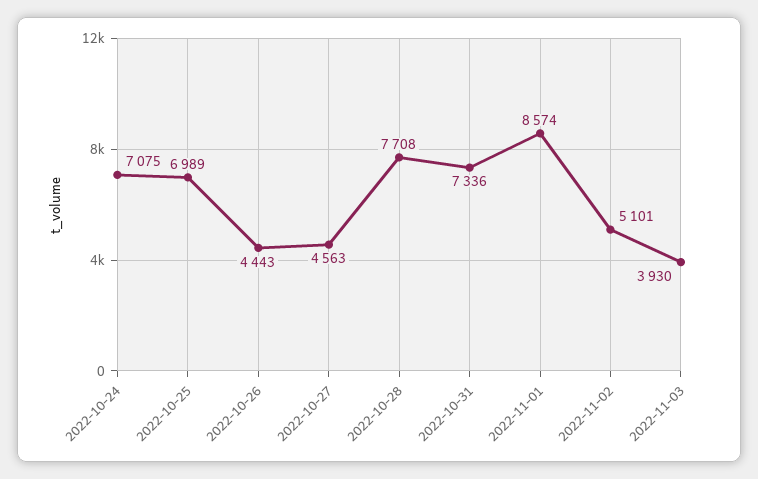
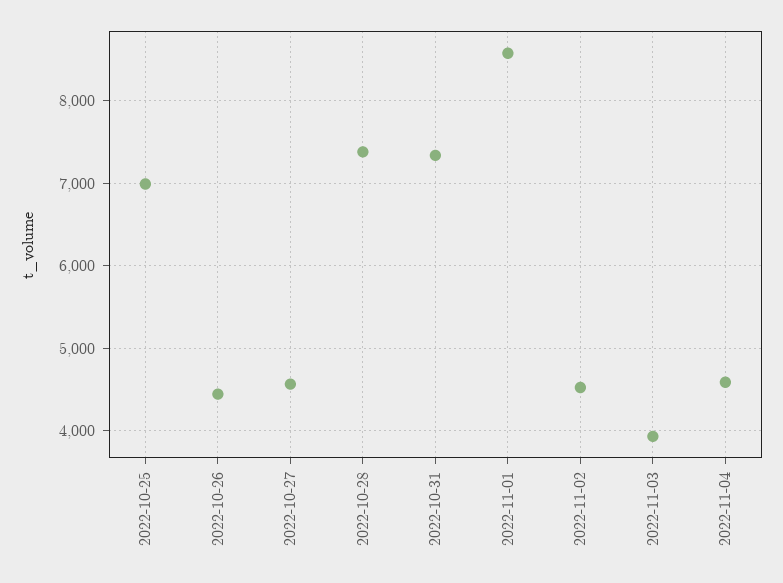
2022-10-24: 7075 -> none
2022-10-28: 7708 -> 7400
2022-11-02: 5101 -> 4500
2022-11-04: none -> 4600

